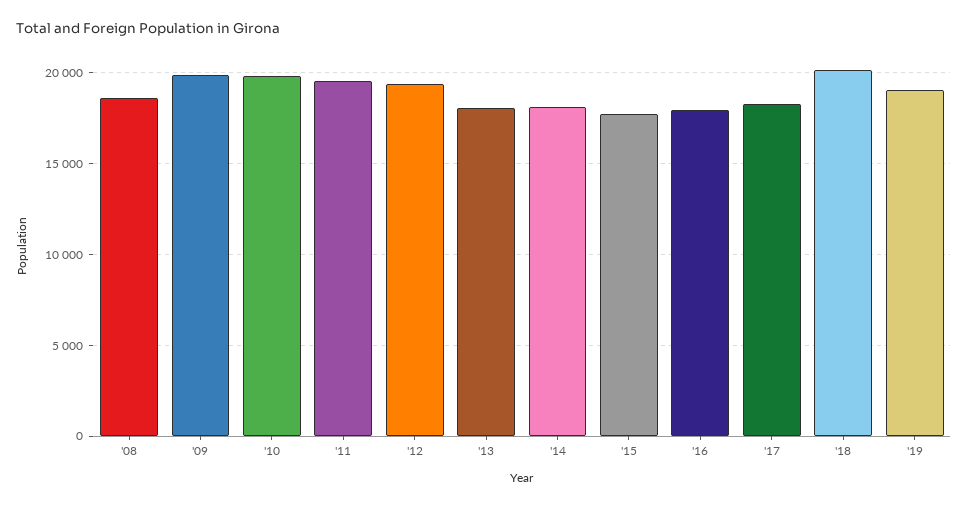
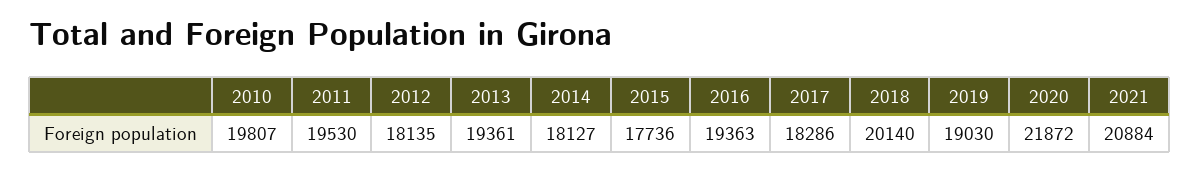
'08: 18500 -> none
'09: 20000 -> none
'12: 19500 -> 18135
'13: 18000 -> 19361
'16: 18000 -> 19363
2020: none -> 21872
2021: none -> 20884

